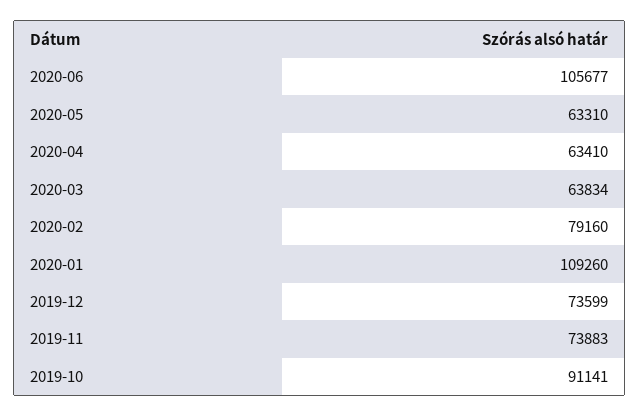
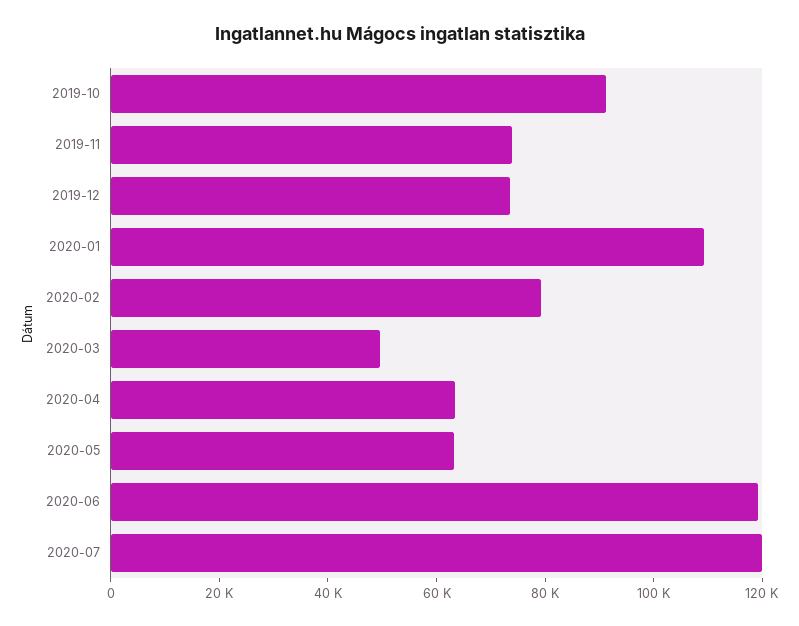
2020-06: 105677 -> 120000
2020-03: 63834 -> 50000
2020-07: none -> 120000

